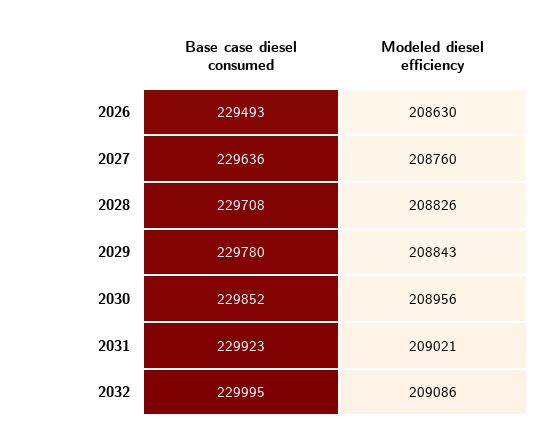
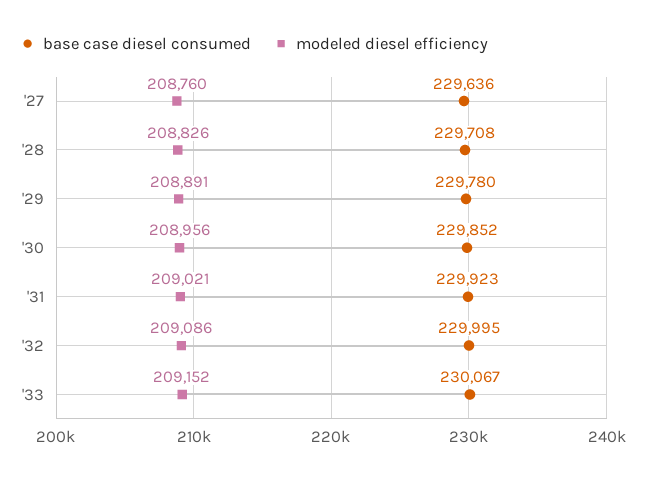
Base case diesel consumed, 2026: 229493 -> none
Modeled diesel efficiency, 2026: 208630 -> none
Modeled diesel efficiency, 2029: 208843 -> 208891
Base case diesel consumed, '33: none -> 230067
Modeled diesel efficiency, '33: none -> 209152

